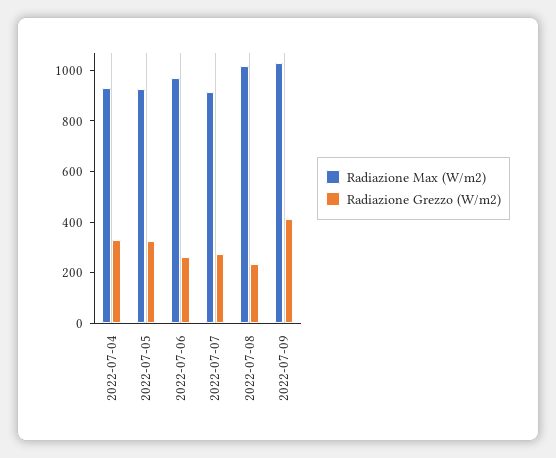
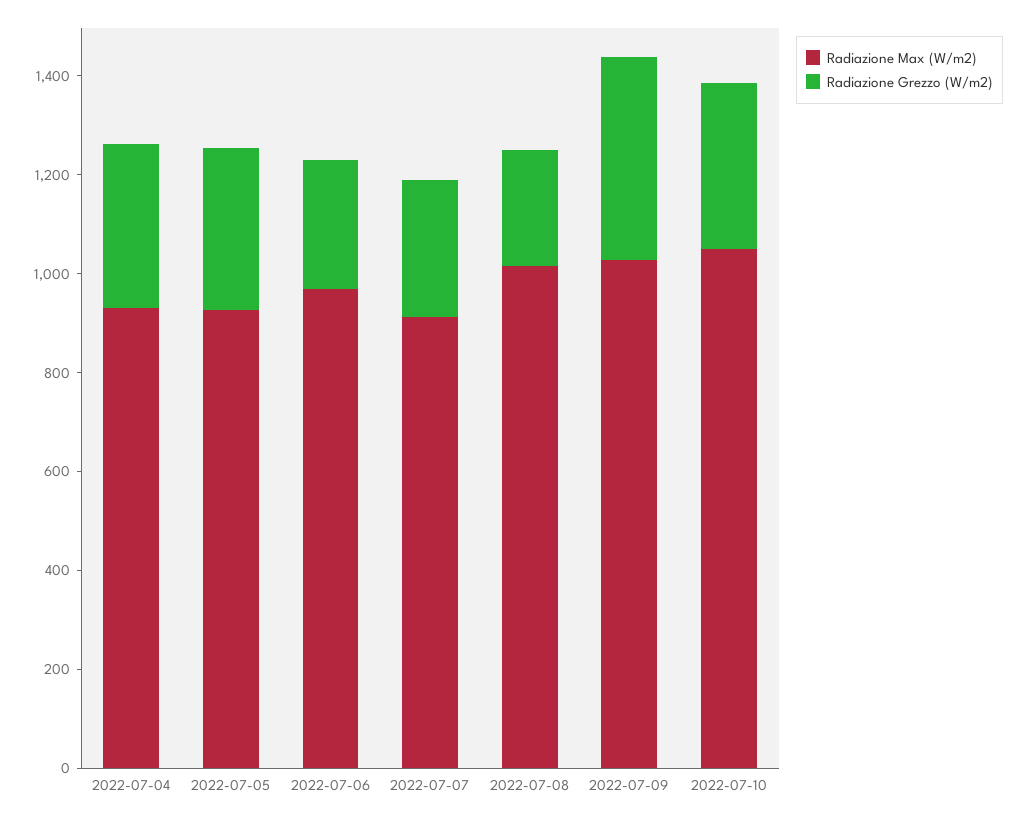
Radiazione Max (W/m2), 2022-07-10: none -> 1050
Radiazione Grezzo (W/m2), 2022-07-10: none -> 350

